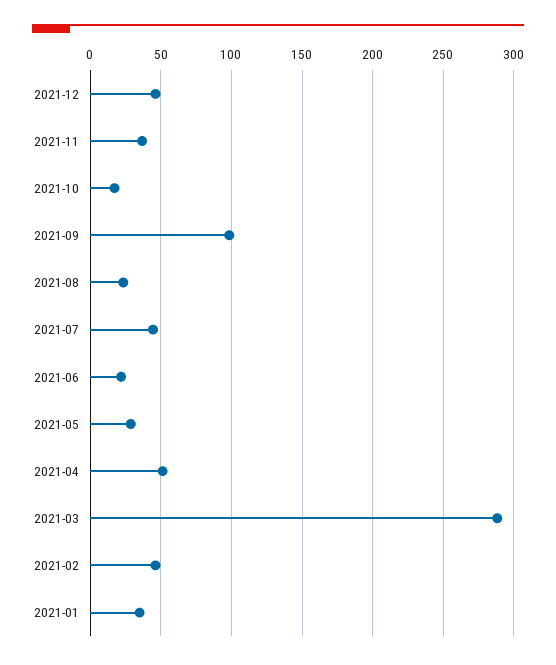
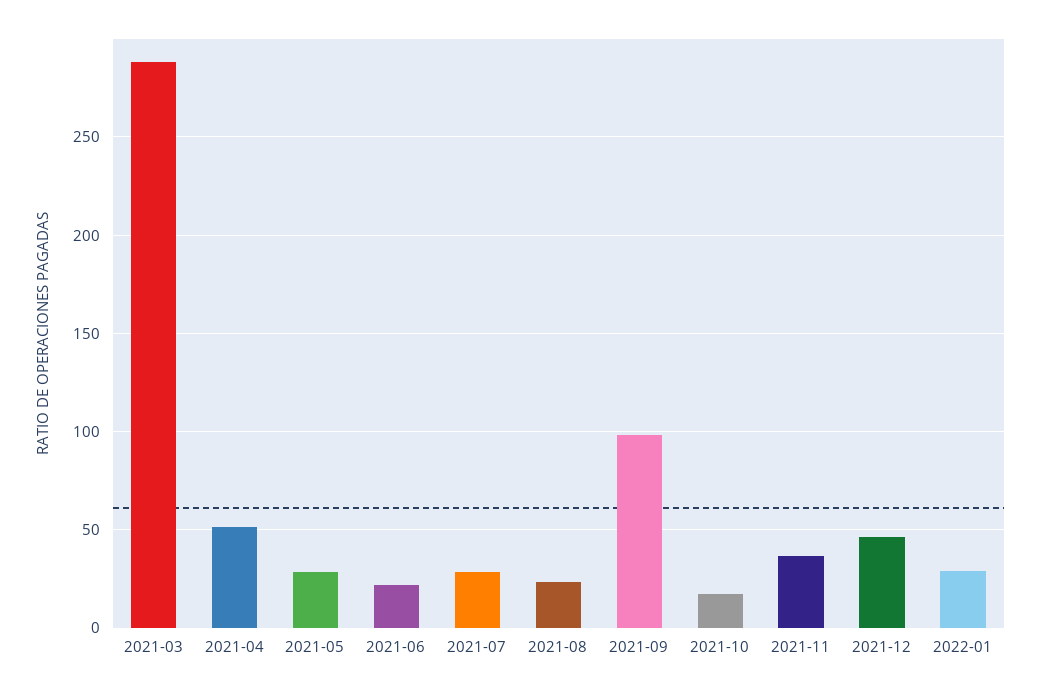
2021-07: 45 -> 30
2021-02: 45 -> none
2021-01: 35 -> none
2022-01: none -> 30

